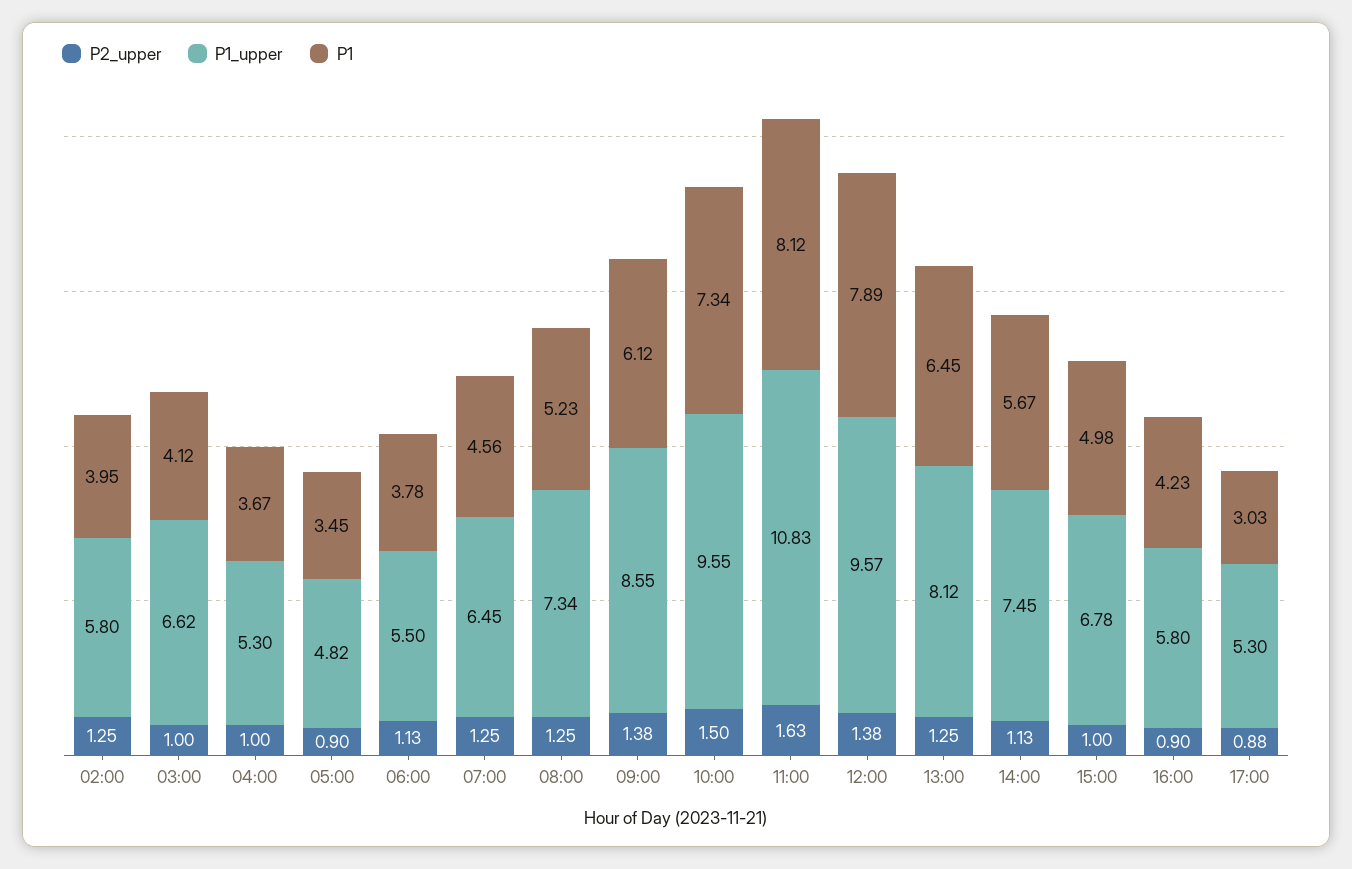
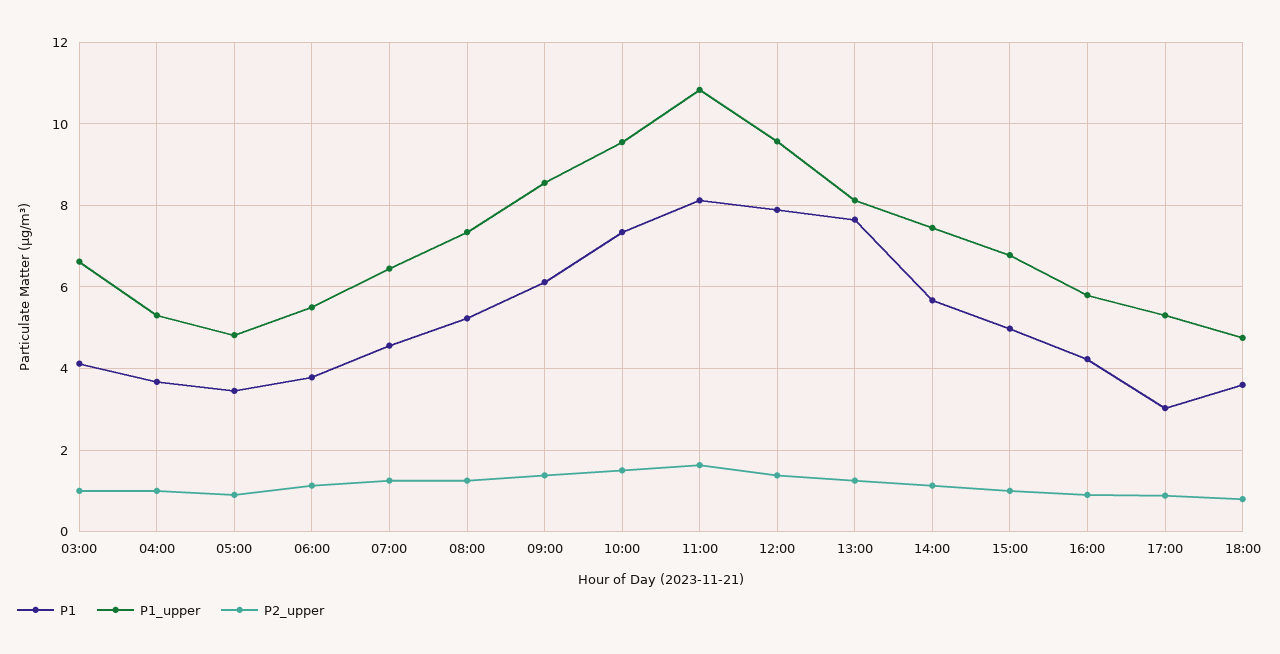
P2_upper, 02:00: 1.25 -> none
P1_upper, 02:00: 5.8 -> none
P1, 02:00: 3.95 -> none
P1, 13:00: 6.45 -> 7.6
P1, 18:00: none -> 3.6
P1_upper, 18:00: none -> 4.8
P2_upper, 18:00: none -> 0.8

